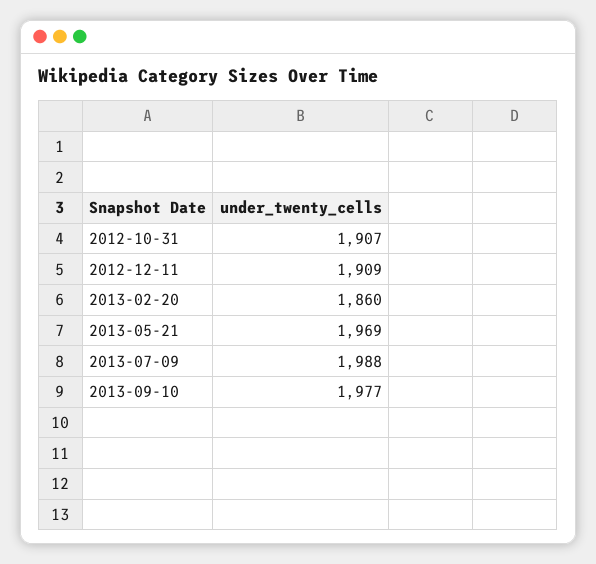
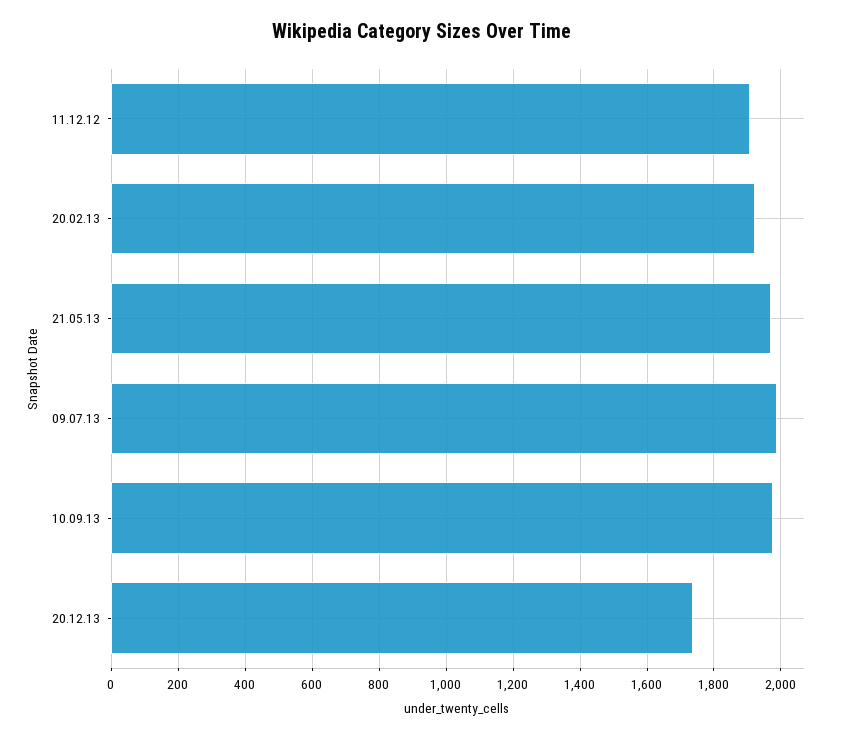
2012-10-31: 1907 -> none
2013-02-20: 1860 -> 1920
20.12.13: none -> 1740

